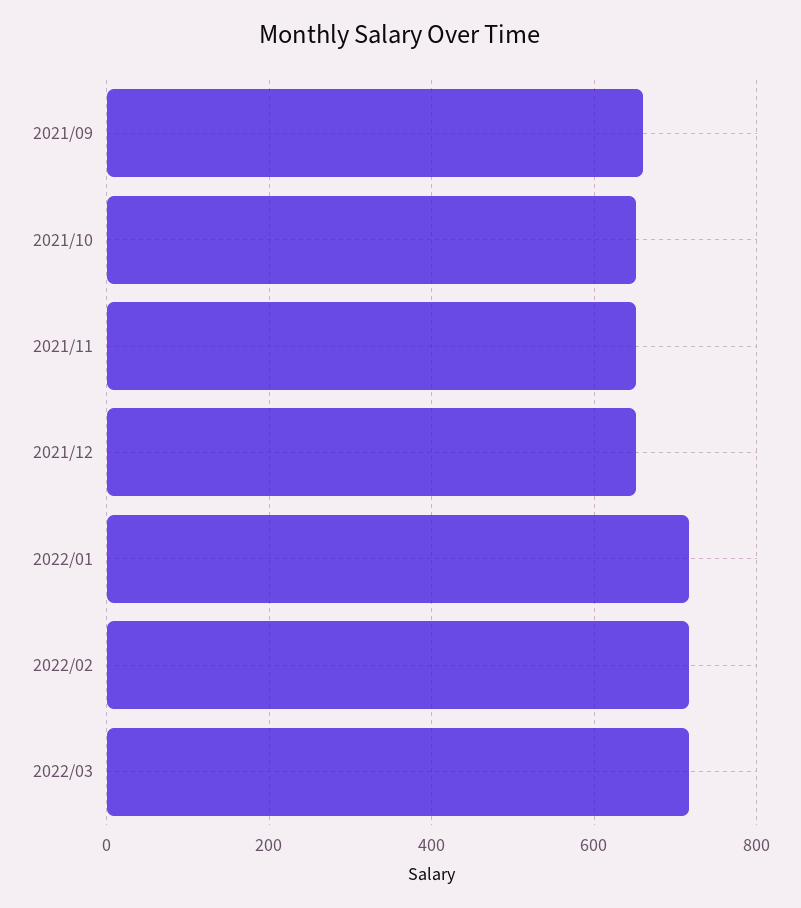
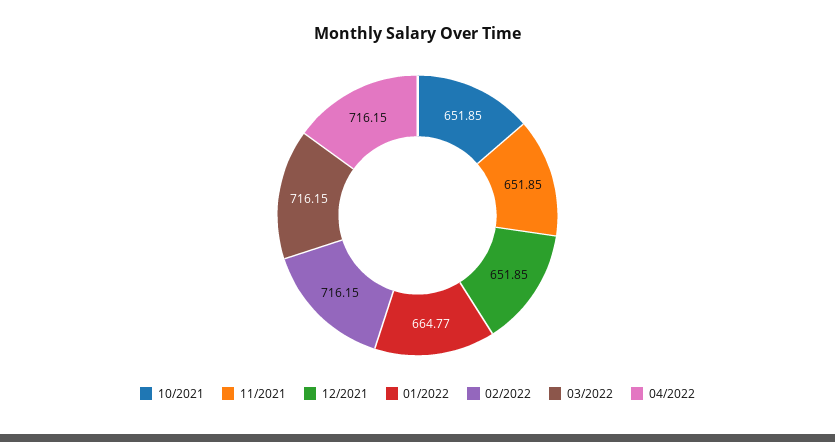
2021/09: 660 -> none
2022/01: 720 -> 664.77
04/2022: none -> 716.15

